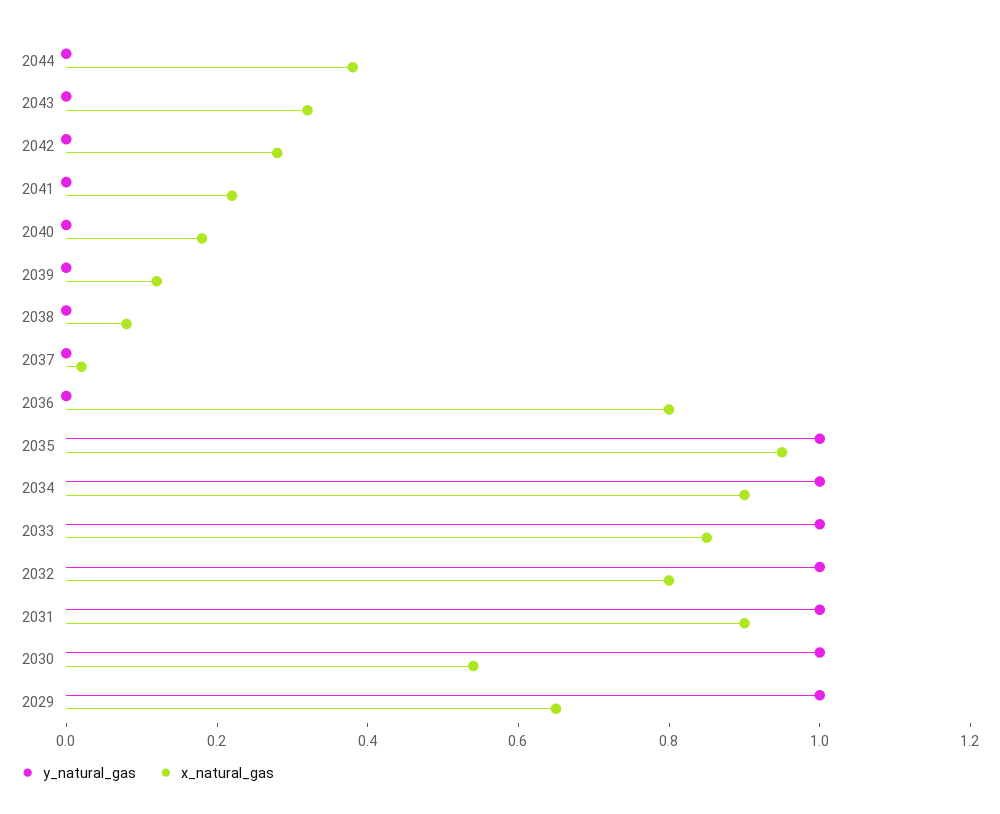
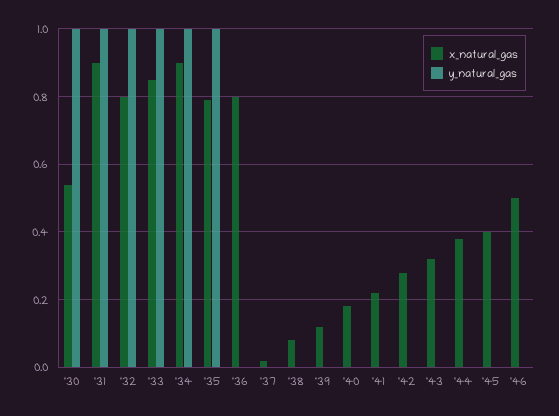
x_natural_gas, 2035: 0.95 -> 0.8
y_natural_gas, 2029: 1 -> none
x_natural_gas, 2029: 0.65 -> none
x_natural_gas, '45: none -> 0.4
y_natural_gas, '45: none -> 0
x_natural_gas, '46: none -> 0.5
y_natural_gas, '46: none -> 0

